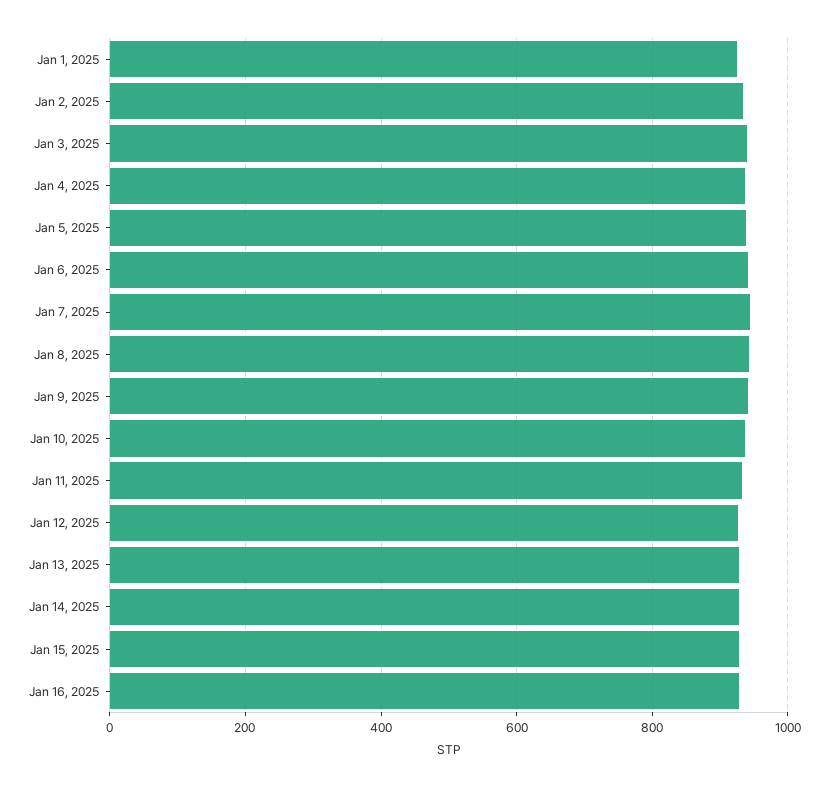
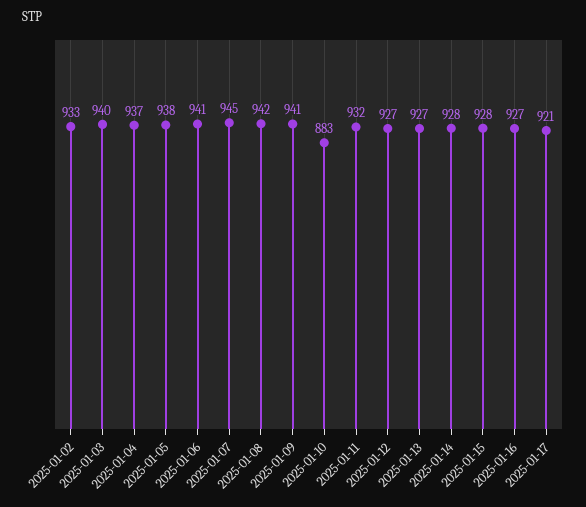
Jan 1, 2025: 920 -> none
Jan 10, 2025: 940 -> 883
2025-01-17: none -> 921

